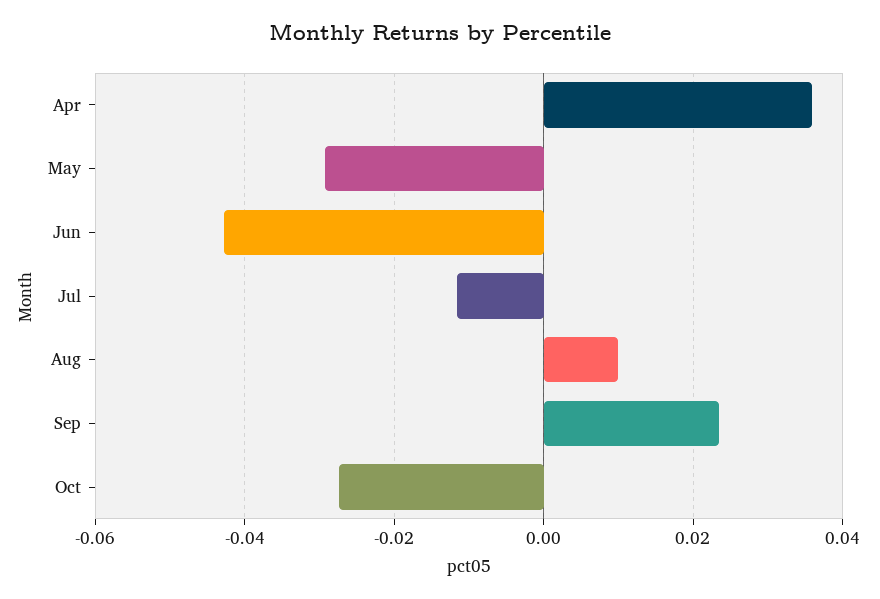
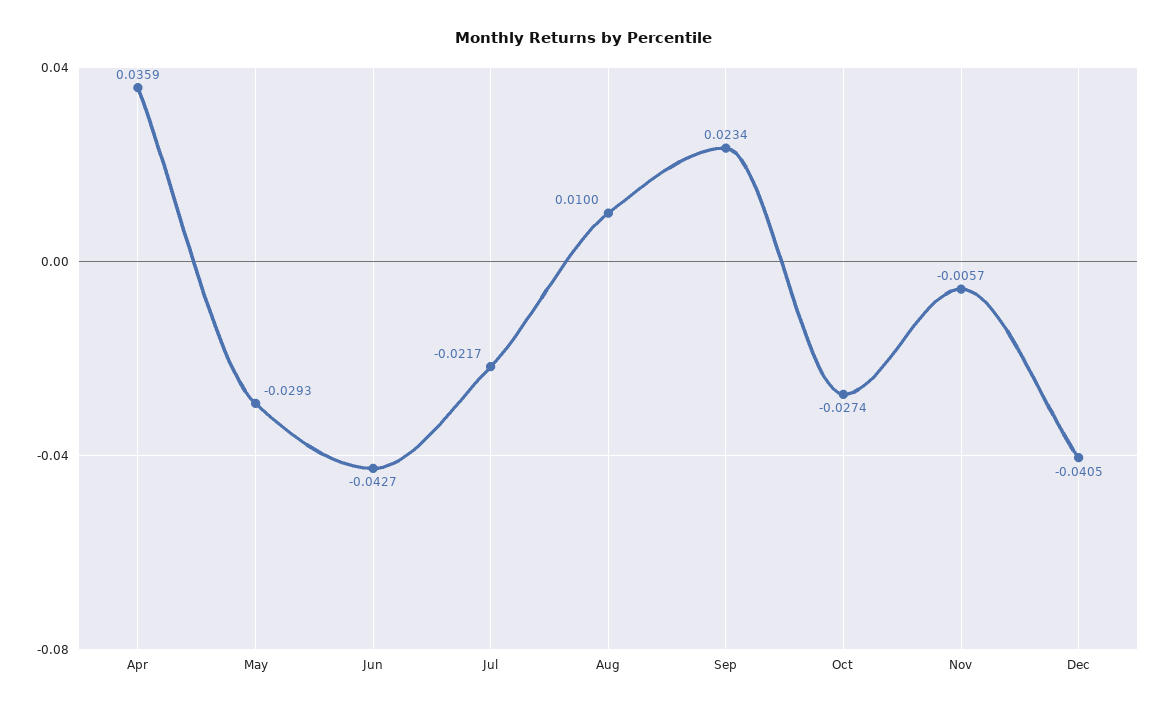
Jul: -0.012 -> -0.0217
Nov: none -> -0.0057
Dec: none -> -0.0405

